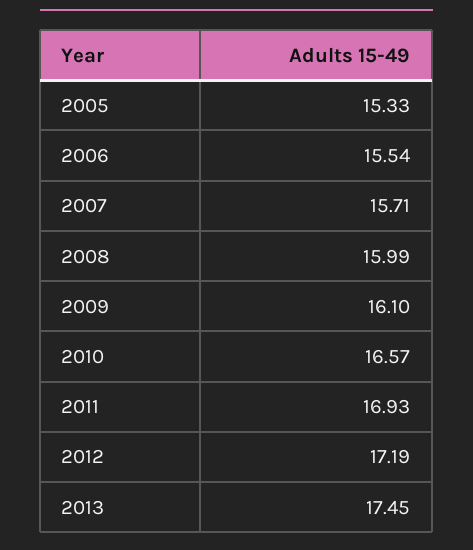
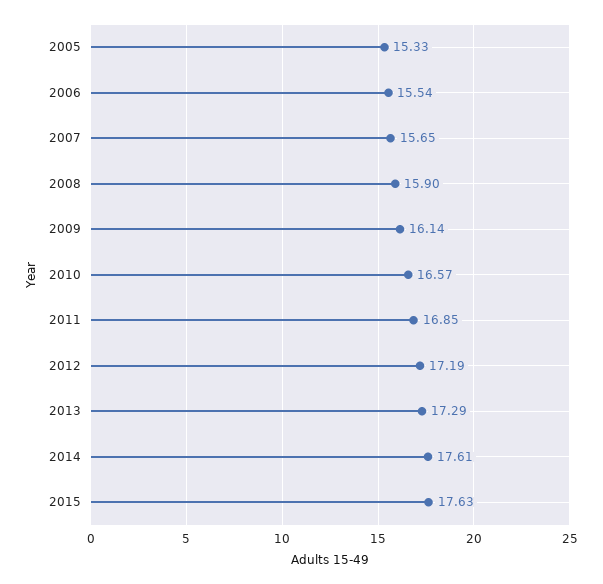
2007: 15.71 -> 15.65
2008: 15.99 -> 15.9
2009: 16.1 -> 16.14
2011: 16.93 -> 16.85
2013: 17.45 -> 17.29
2014: none -> 17.61
2015: none -> 17.63

